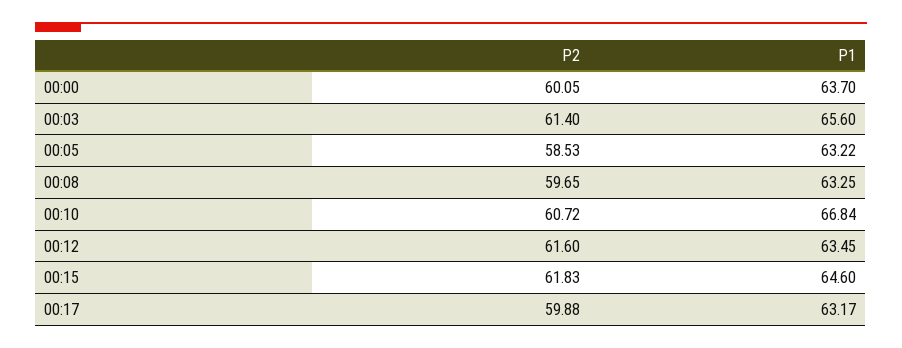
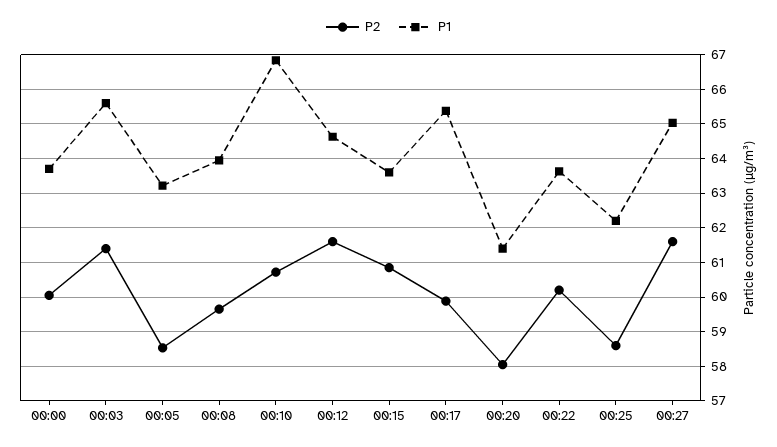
P1, 00:08: 63.25 -> 64
P1, 00:12: 63.45 -> 64.6
P2, 00:15: 61.83 -> 60.8
P1, 00:15: 64.6 -> 63.6
P1, 00:17: 63.17 -> 65.4
P2, 00:20: none -> 58
P1, 00:20: none -> 61.4
P2, 00:22: none -> 60.2
P1, 00:22: none -> 63.6
P2, 00:25: none -> 58.6
P1, 00:25: none -> 62.2
P2, 00:27: none -> 61.6
P1, 00:27: none -> 65

